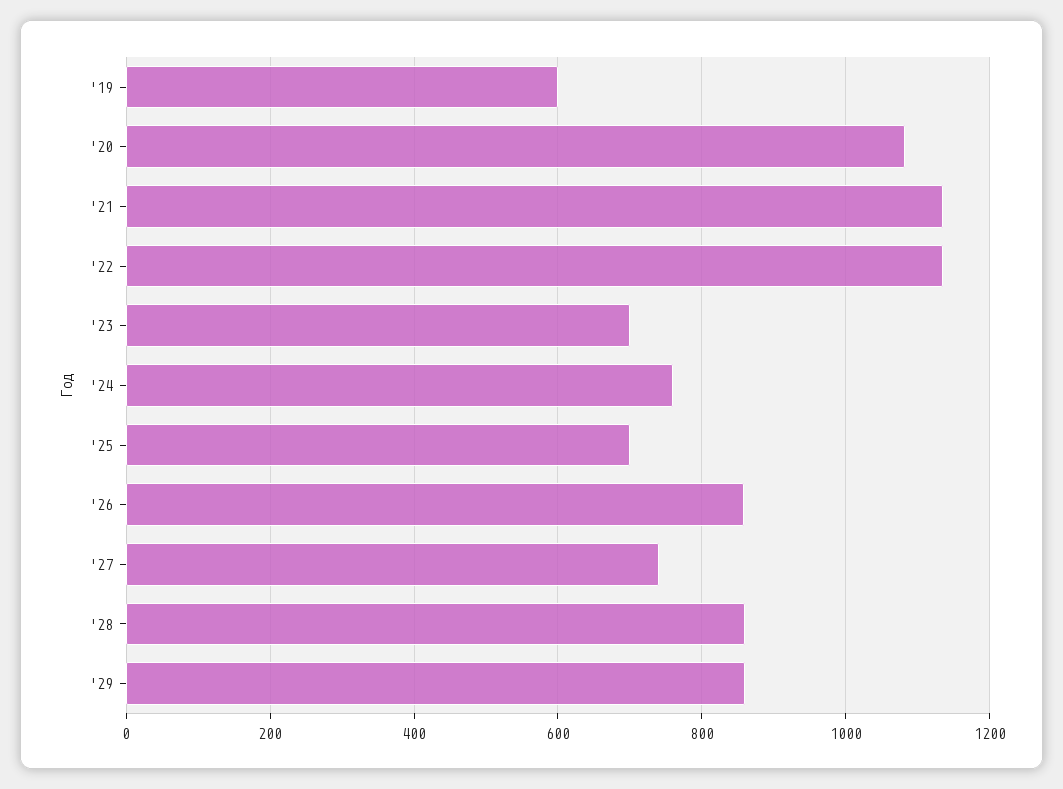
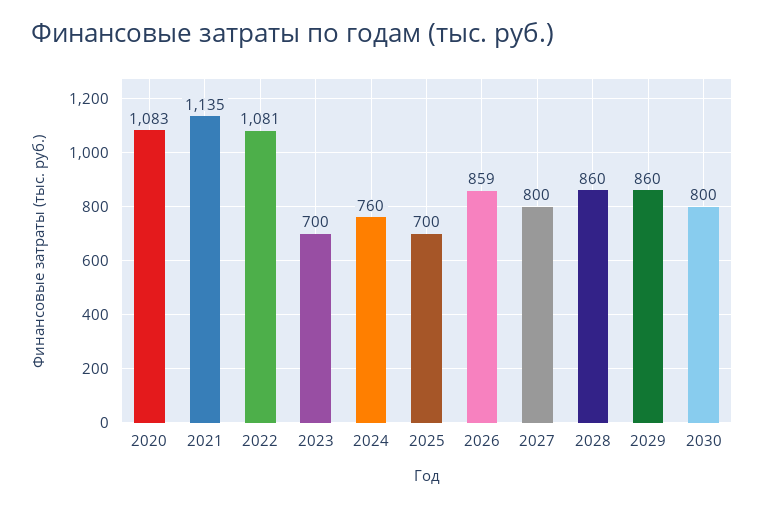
'19: 600 -> none
'22: 1140 -> 1081
'27: 740 -> 800
2030: none -> 800

